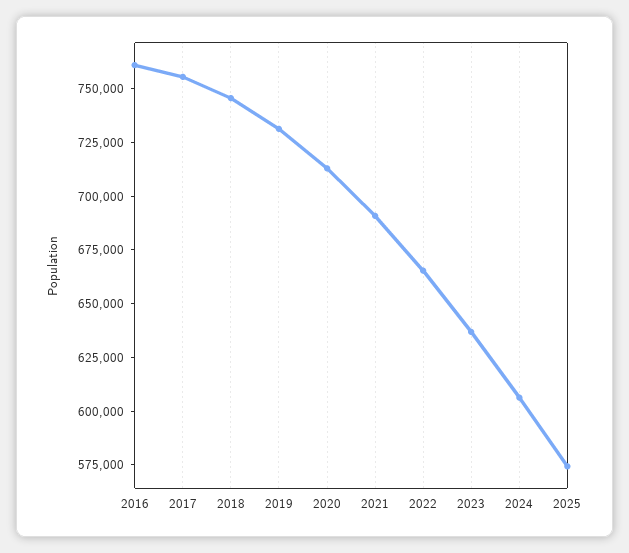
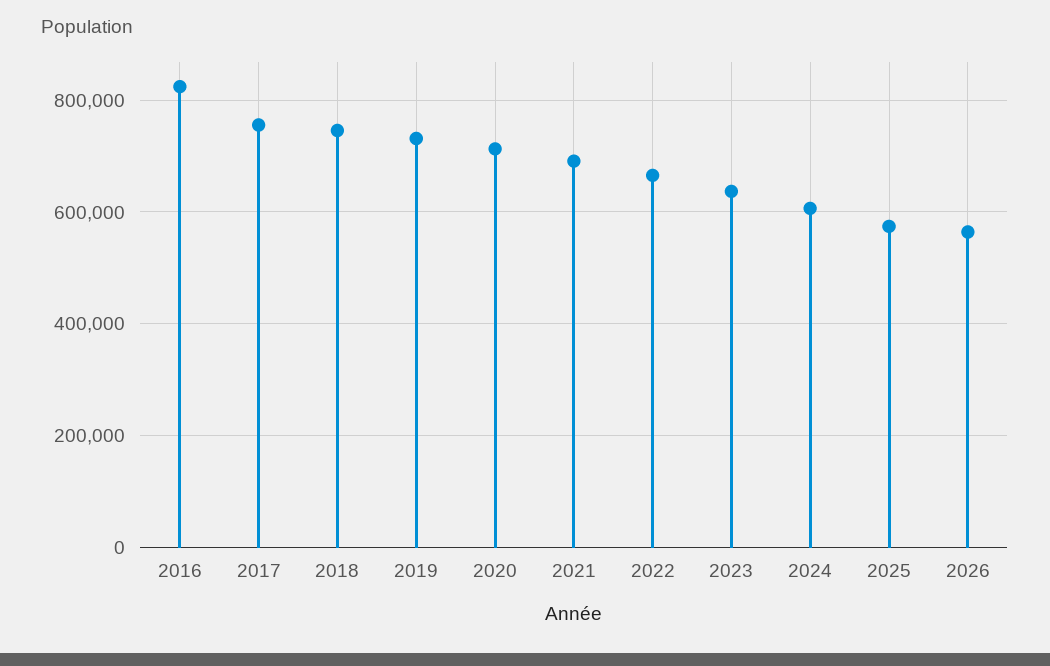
2016: 760000 -> 820000
2026: none -> 560000

